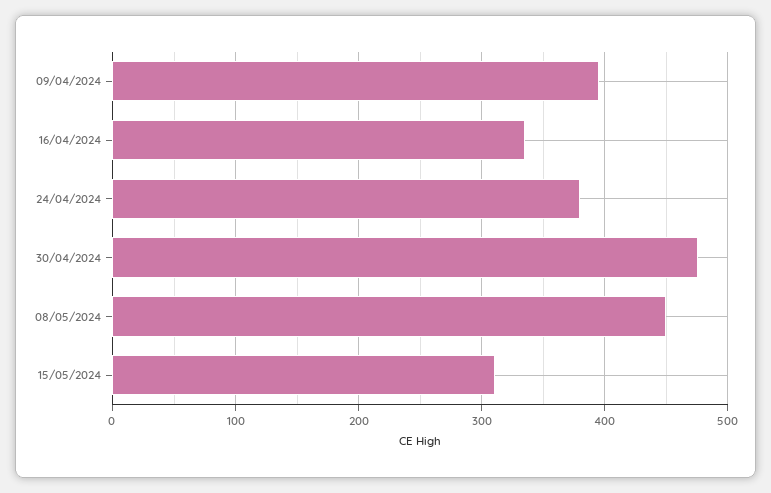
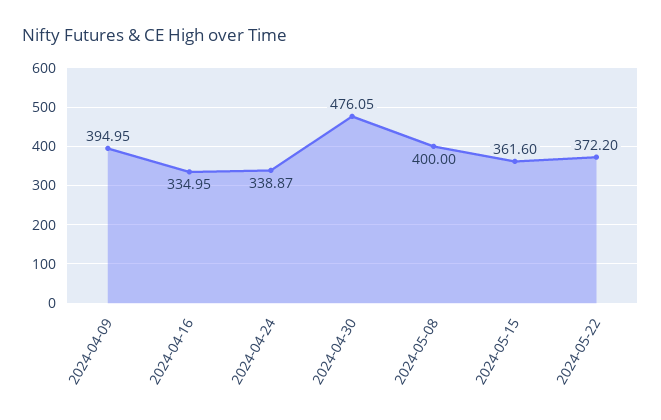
24/04/2024: 380 -> 338.87
08/05/2024: 450 -> 400
15/05/2024: 310 -> 361.6
2024-05-22: none -> 372.2

